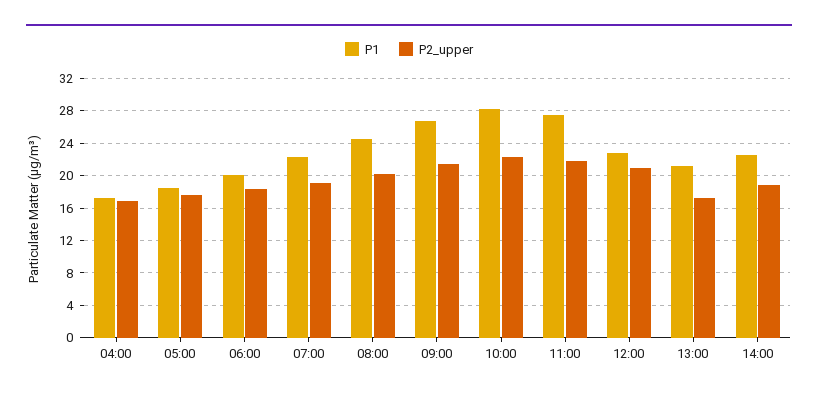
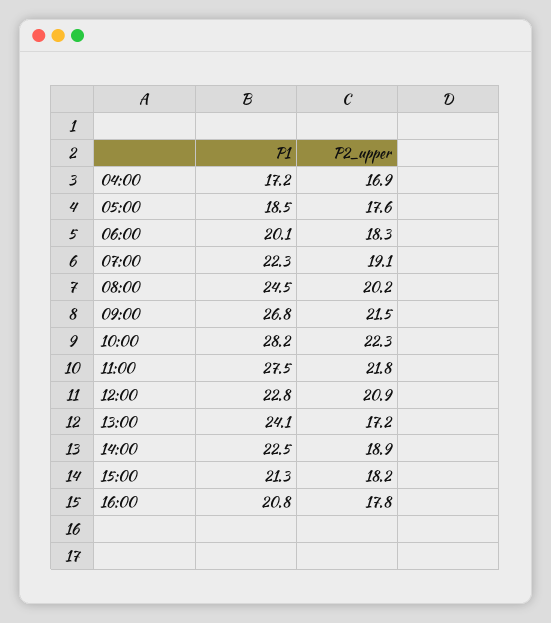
P1, 13:00: 21 -> 24.1
P1, 15:00: none -> 21.3
P2_upper, 15:00: none -> 18.2
P1, 16:00: none -> 20.8
P2_upper, 16:00: none -> 17.8

